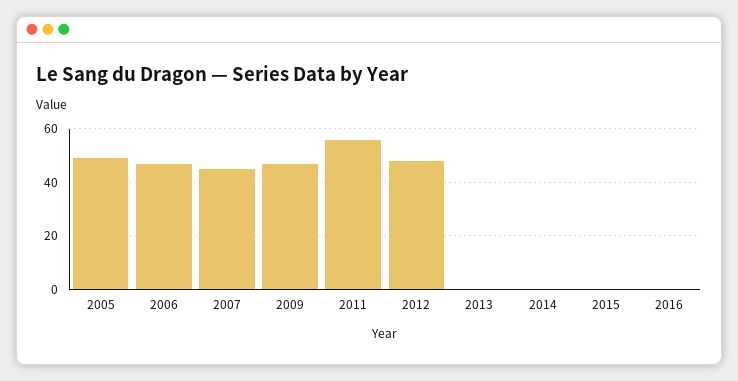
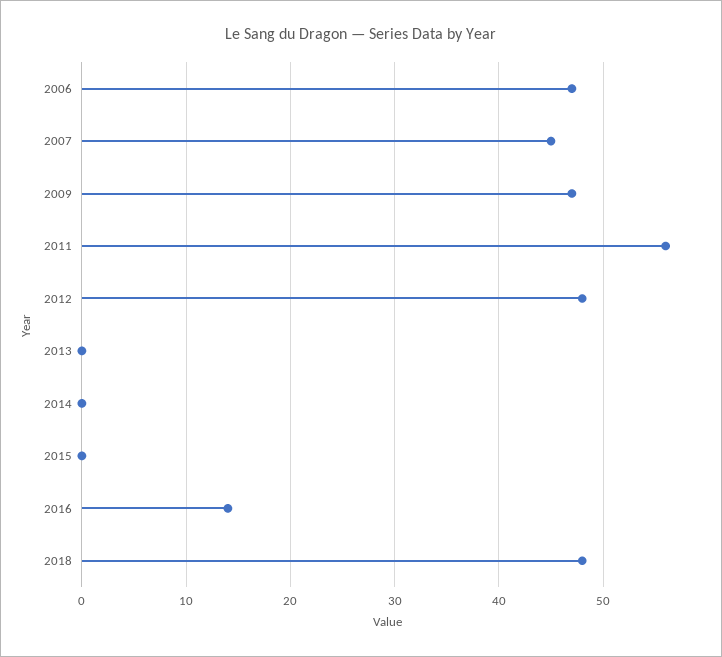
2005: 50 -> none
2016: 0 -> 14
2018: none -> 48

